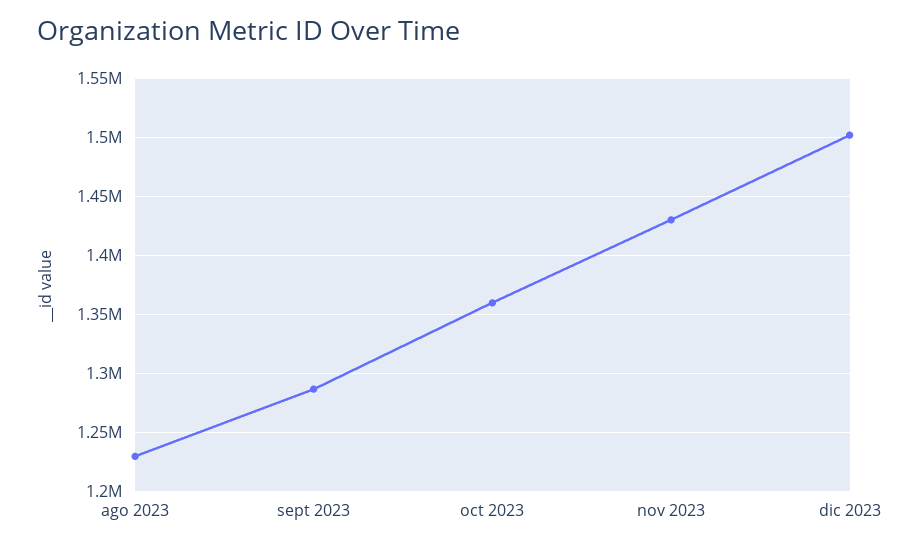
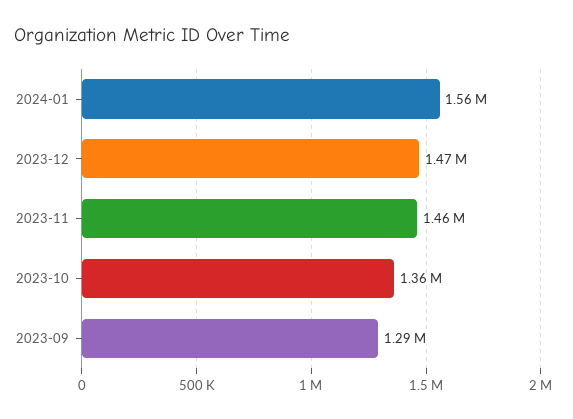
ago 2023: 1230000 -> none
nov 2023: 1430000 -> 1460000
dic 2023: 1500000 -> 1470000
2024-01: none -> 1560000

